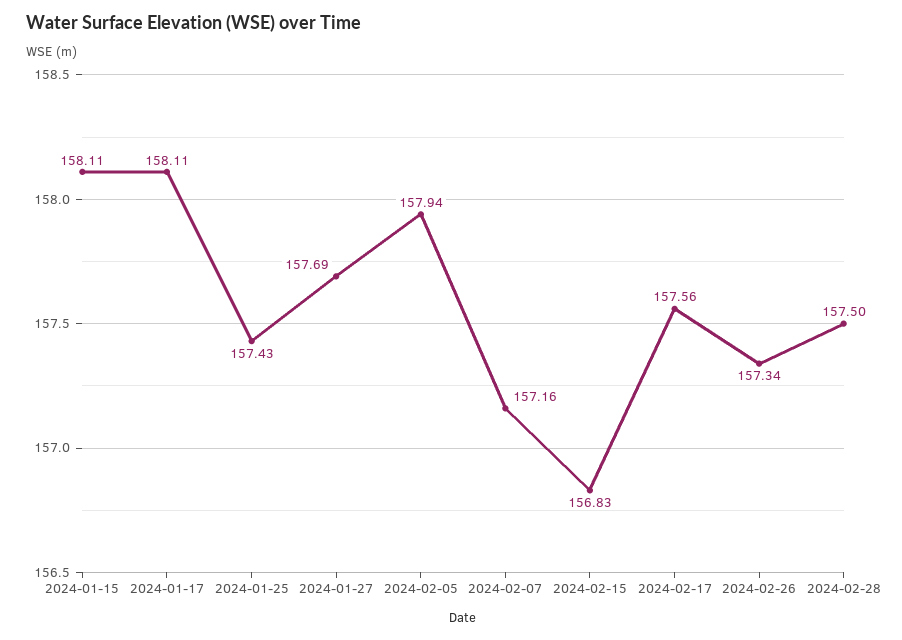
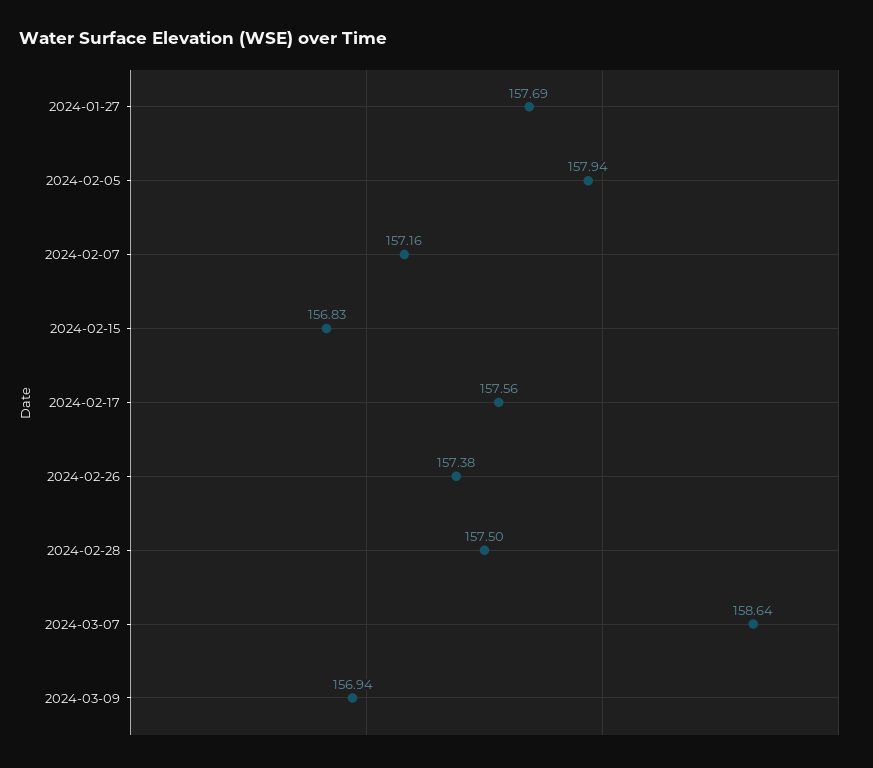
2024-01-15: 158.11 -> none
2024-01-17: 158.11 -> none
2024-01-25: 157.43 -> none
2024-02-26: 157.34 -> 157.38
2024-03-07: none -> 158.64
2024-03-09: none -> 156.94

